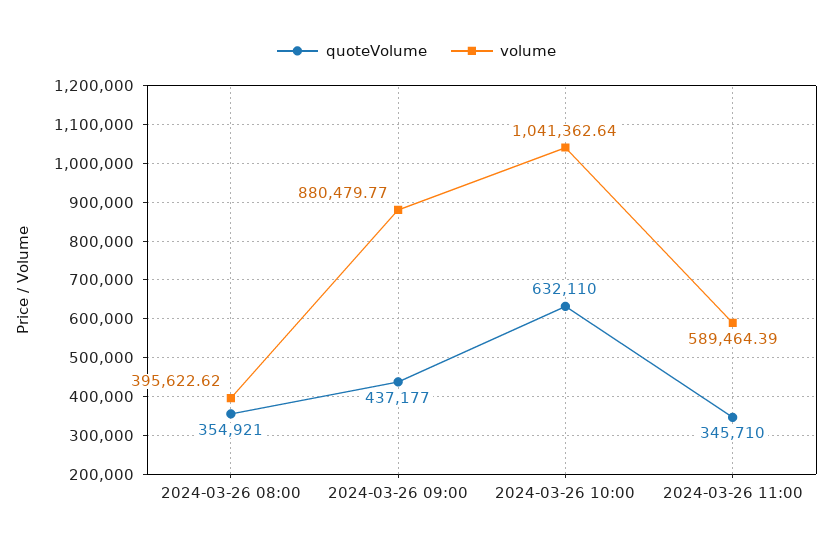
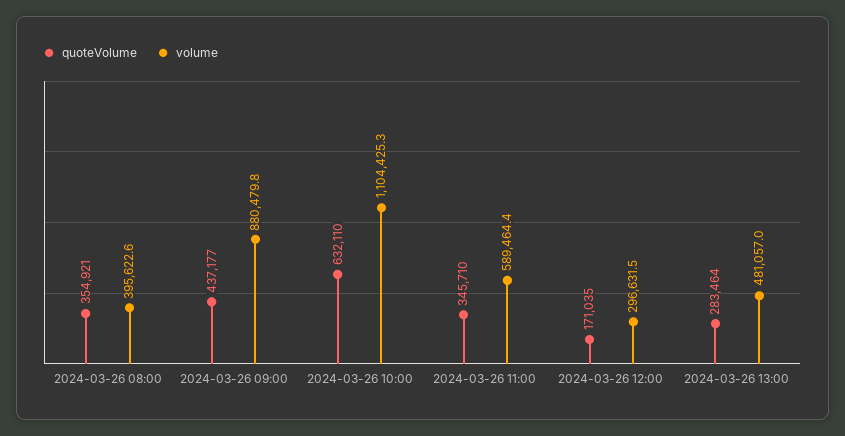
volume, 2024-03-26 10:00: 1041362.64 -> 1104425.3
quoteVolume, 2024-03-26 12:00: none -> 171035
volume, 2024-03-26 12:00: none -> 296631.5
quoteVolume, 2024-03-26 13:00: none -> 283464
volume, 2024-03-26 13:00: none -> 481057

